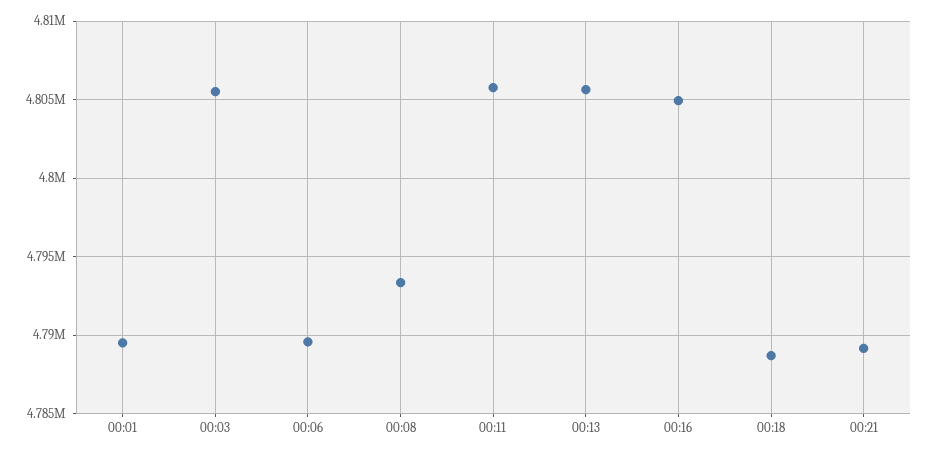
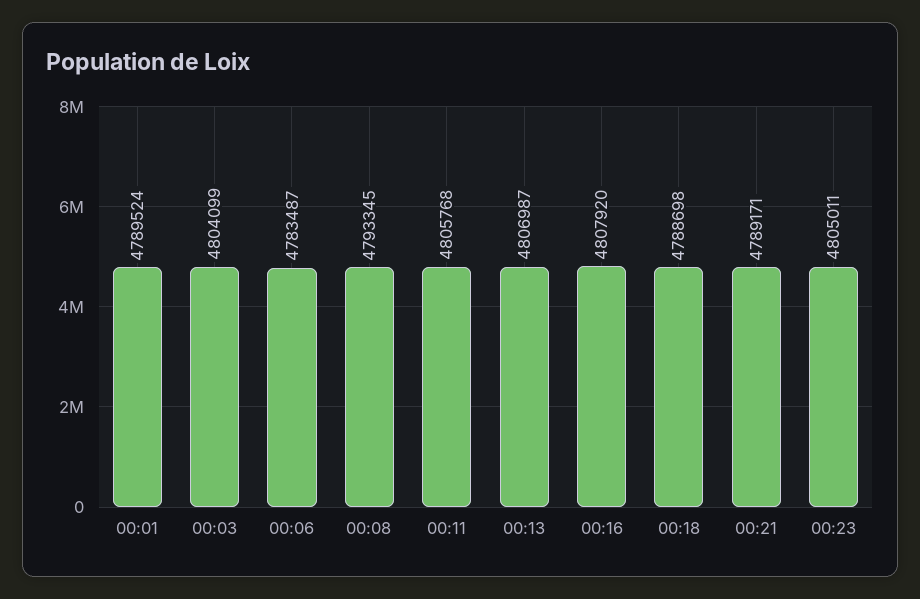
00:03: 4805500 -> 4804099
00:06: 4789500 -> 4783487
00:13: 4805500 -> 4806987
00:16: 4805000 -> 4807920
00:23: none -> 4805011

